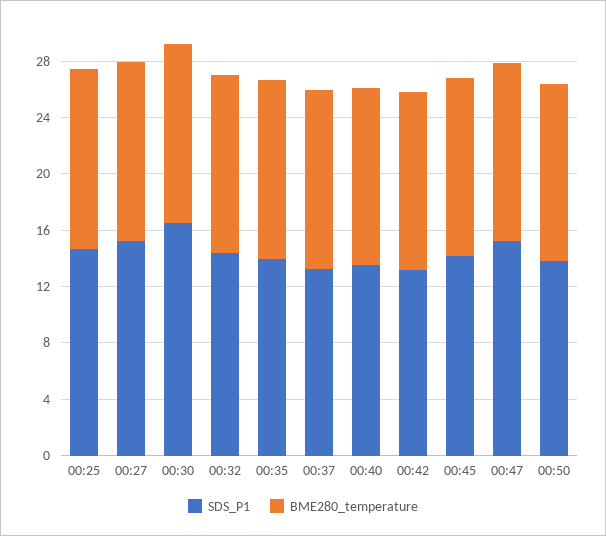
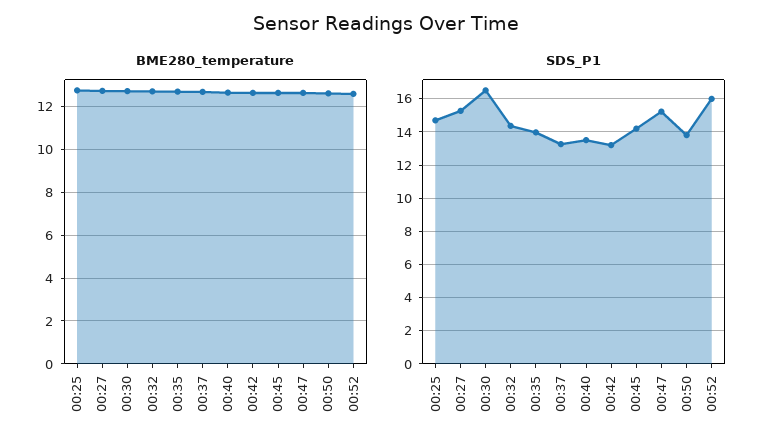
BME280_temperature, 00:52: none -> 12.5
SDS_P1, 00:52: none -> 16

